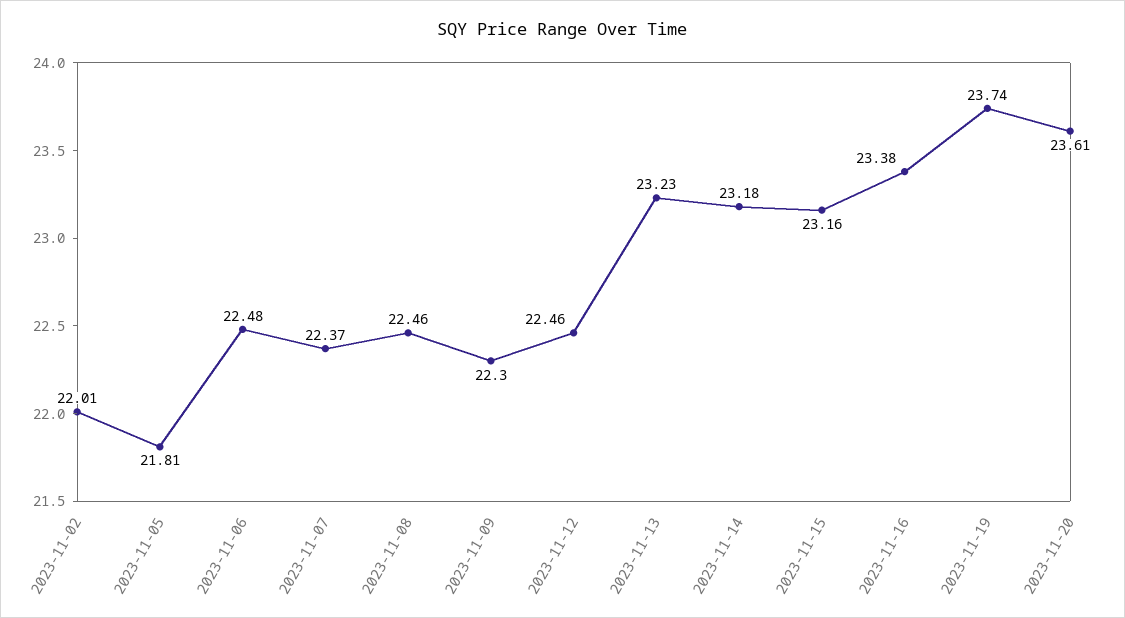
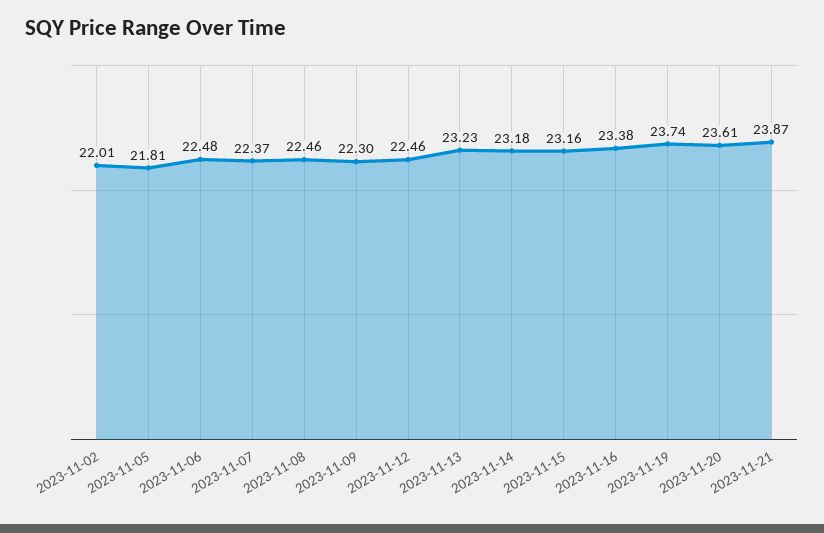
2023-11-21: none -> 23.87

